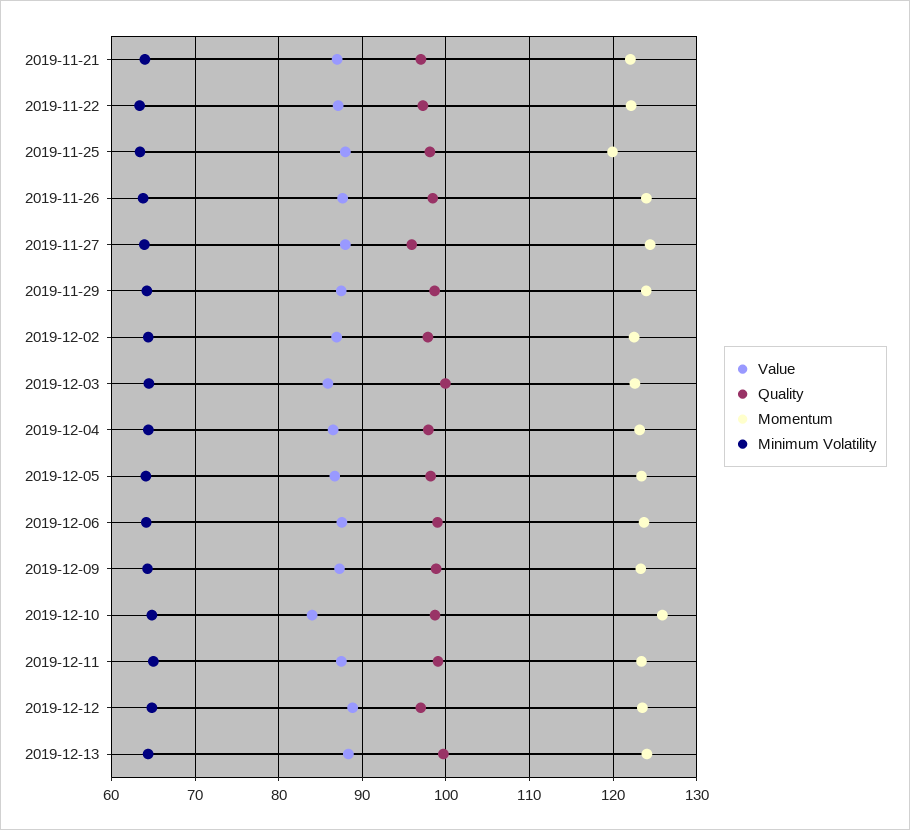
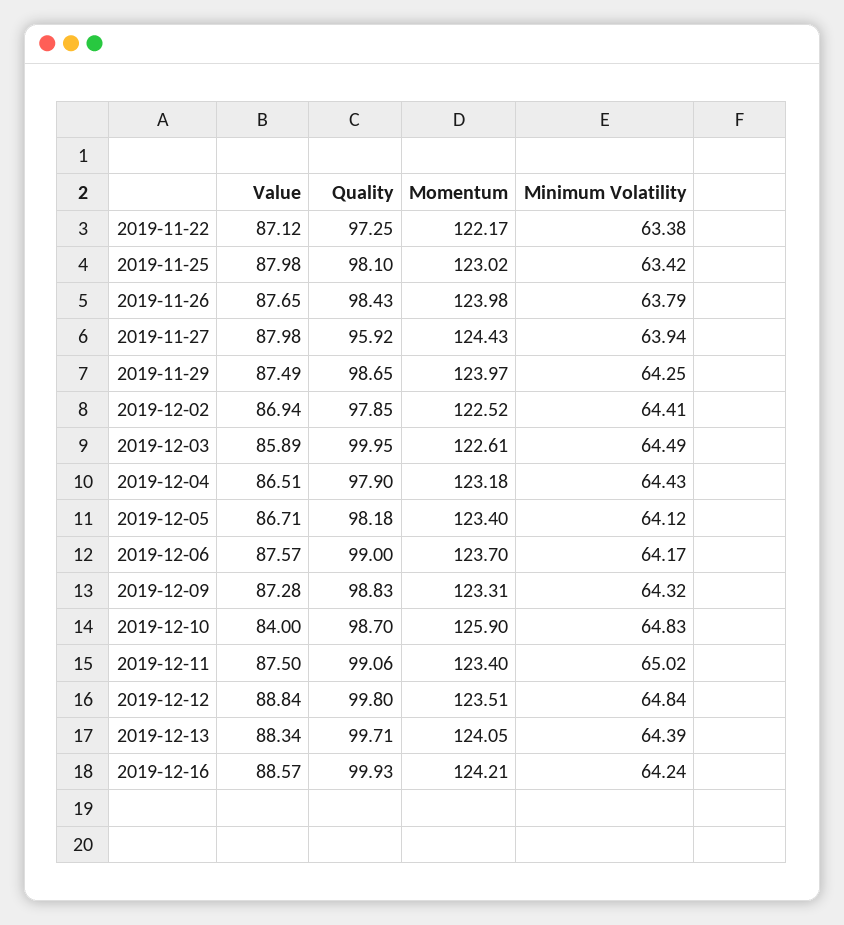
Value, 2019-11-21: 87 -> none
Quality, 2019-11-21: 97 -> none
Momentum, 2019-11-21: 122 -> none
Minimum Volatility, 2019-11-21: 64 -> none
Momentum, 2019-11-25: 120 -> 123.02
Quality, 2019-12-12: 97 -> 99.8
Value, 2019-12-16: none -> 88.57
Quality, 2019-12-16: none -> 99.93
Momentum, 2019-12-16: none -> 124.21
Minimum Volatility, 2019-12-16: none -> 64.24

